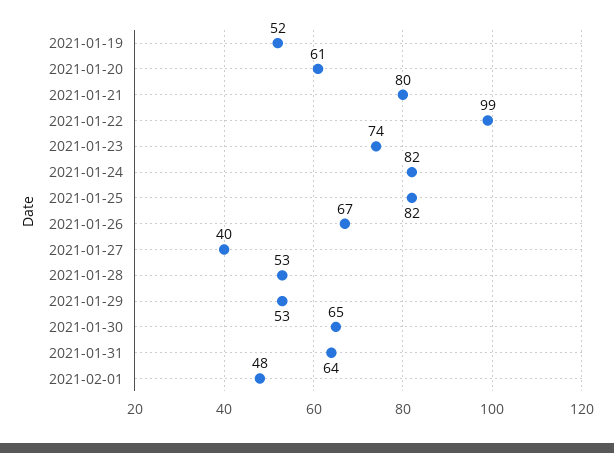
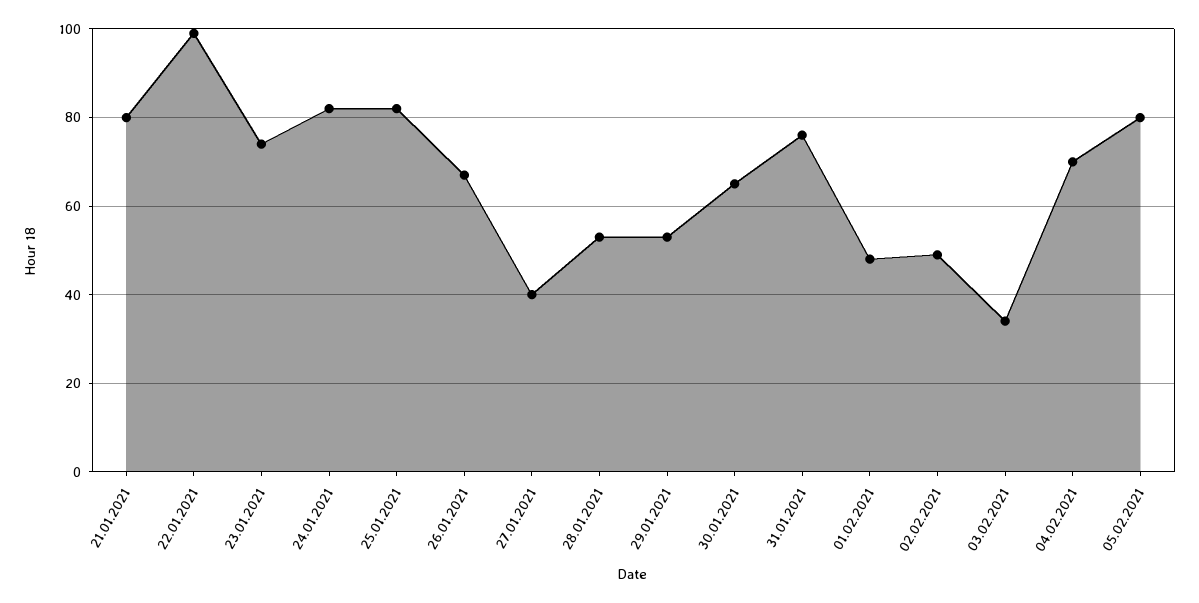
2021-01-19: 52 -> none
2021-01-20: 61 -> none
2021-01-31: 64 -> 75
02.02.2021: none -> 50
03.02.2021: none -> 35
04.02.2021: none -> 70
05.02.2021: none -> 80

